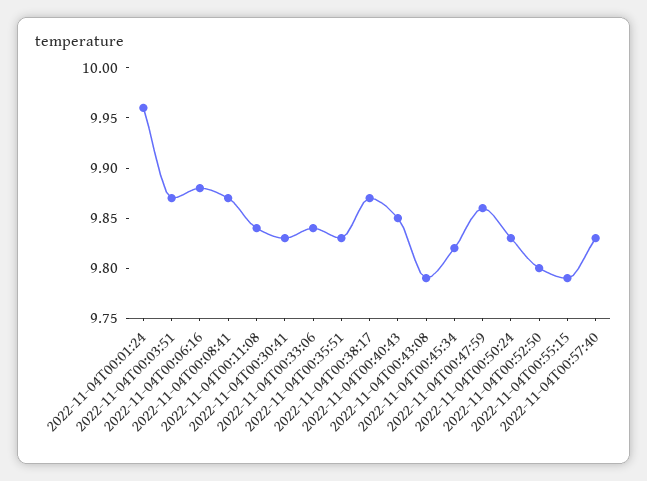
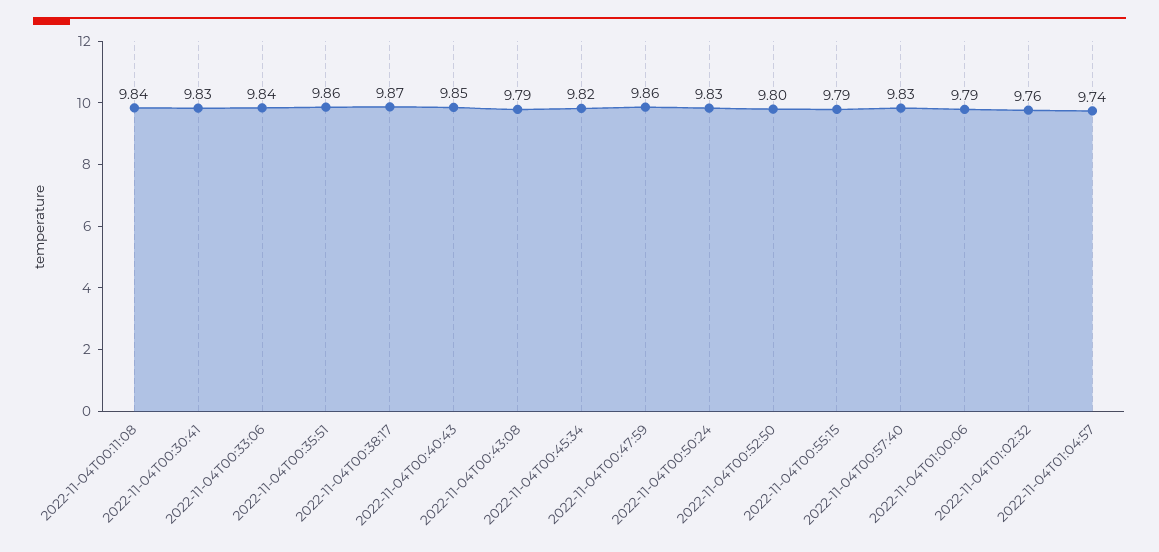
2022-11-04T00:01:24: 9.96 -> none
2022-11-04T00:03:51: 9.87 -> none
2022-11-04T00:06:16: 9.88 -> none
2022-11-04T00:08:41: 9.87 -> none
2022-11-04T00:35:51: 9.83 -> 9.86
2022-11-04T01:00:06: none -> 9.79
2022-11-04T01:02:32: none -> 9.76
2022-11-04T01:04:57: none -> 9.74

